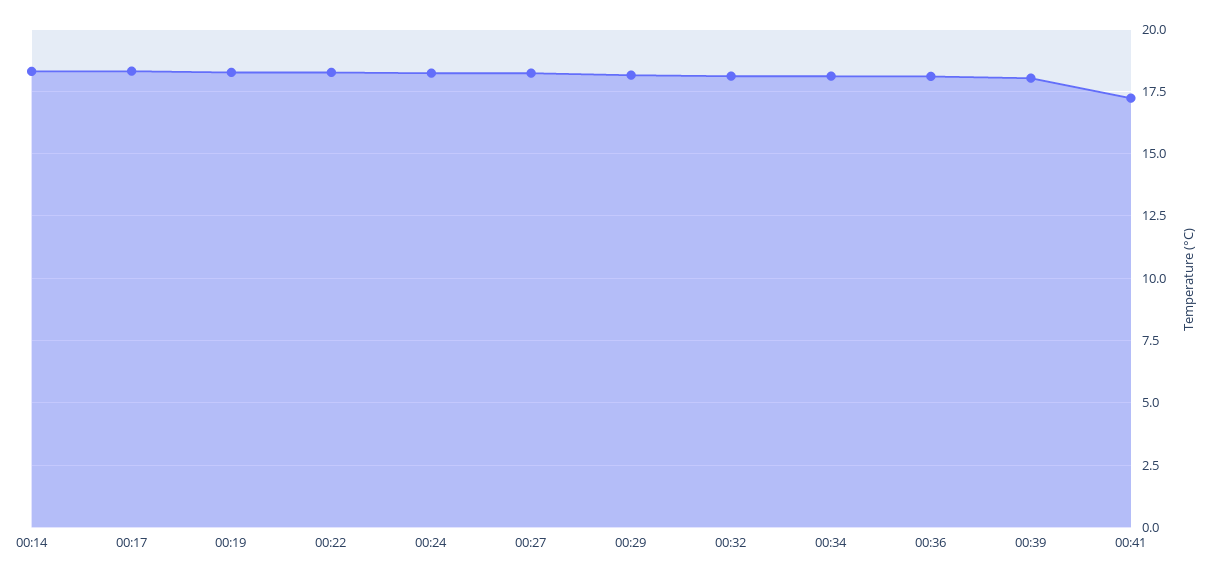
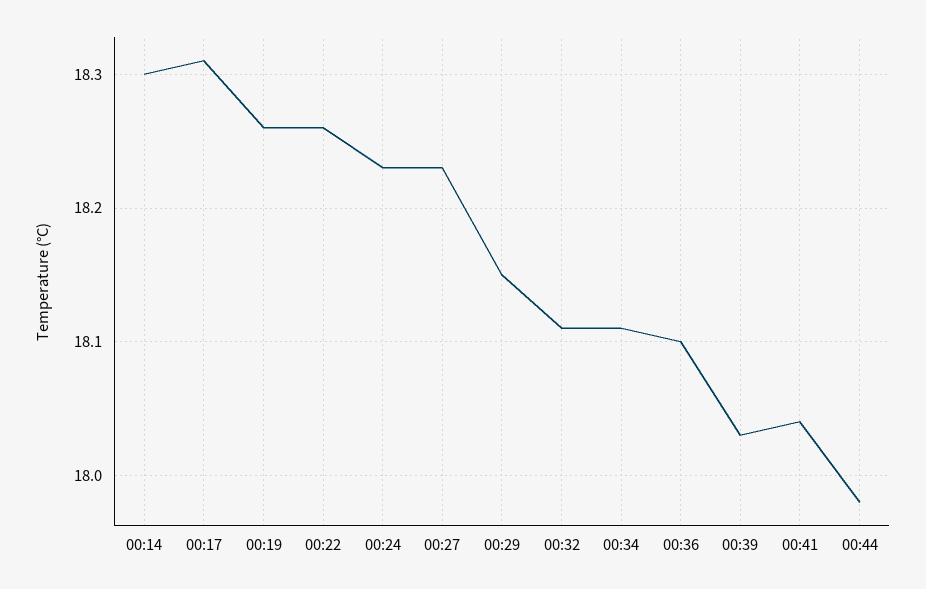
00:41: 17.25 -> 18.04
00:44: none -> 17.98

